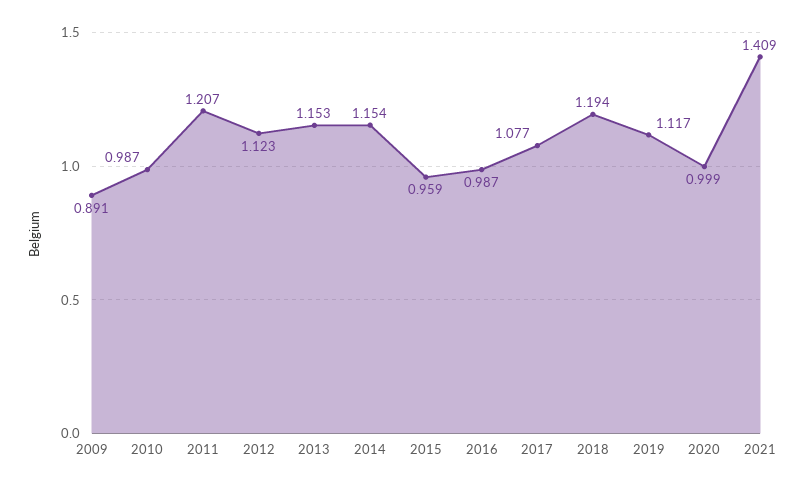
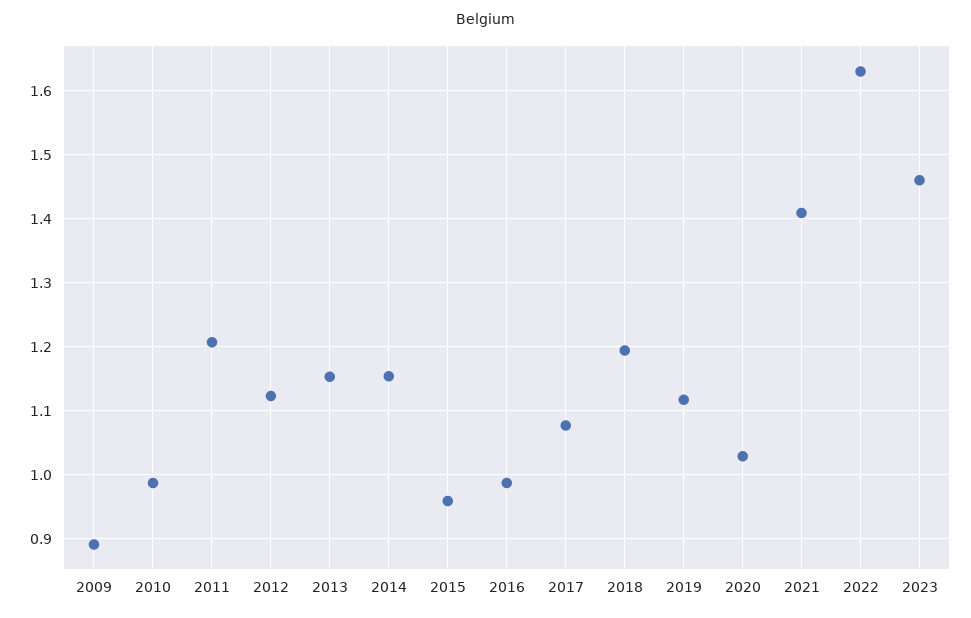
2020: 0.999 -> 1.03
2022: none -> 1.63
2023: none -> 1.46

